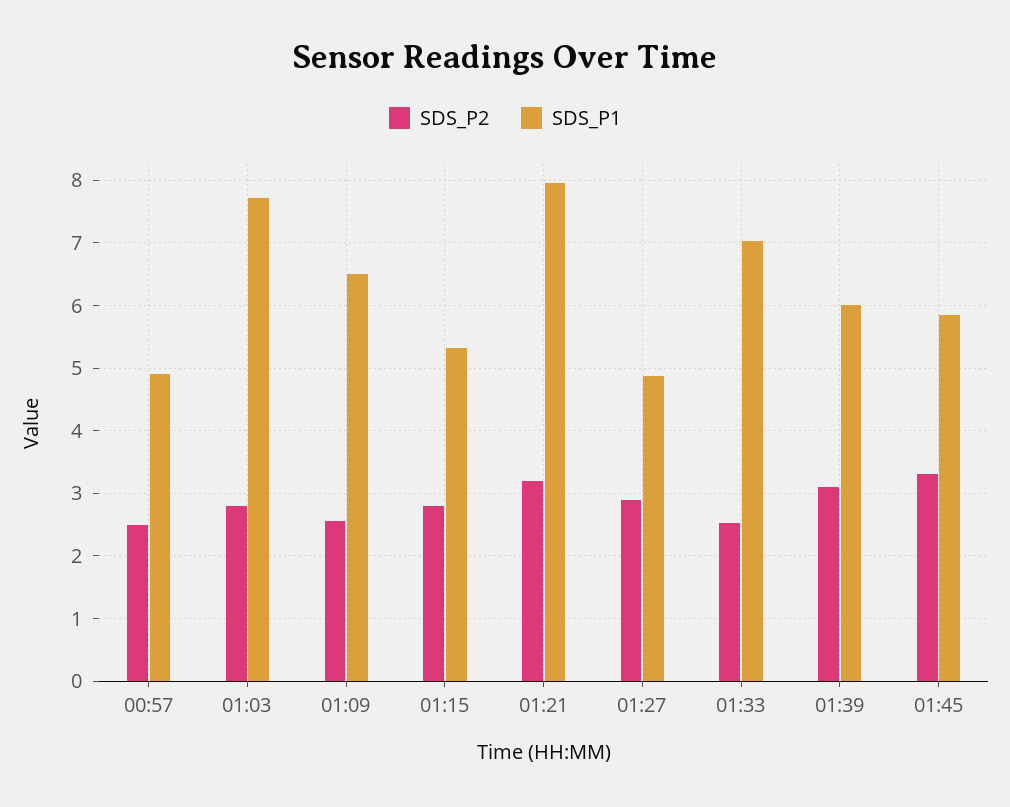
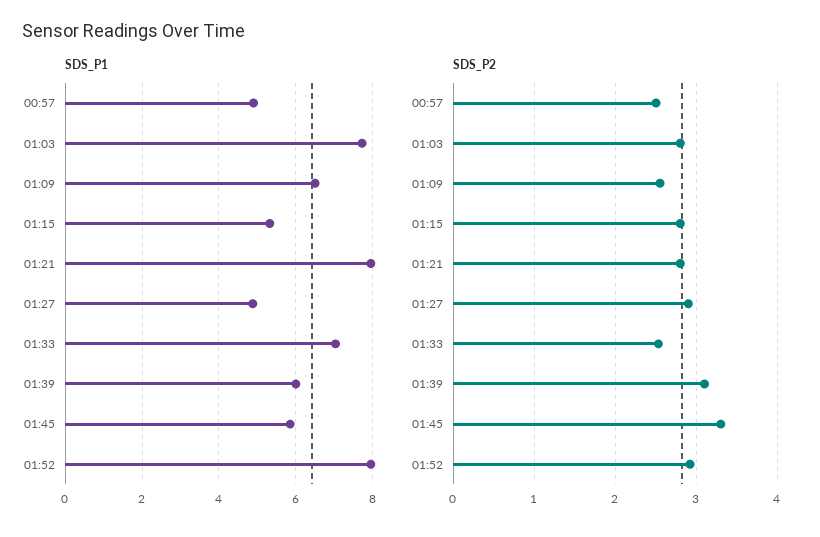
SDS_P2, 01:21: 3.2 -> 2.8
SDS_P1, 01:52: none -> 8
SDS_P2, 01:52: none -> 2.9

